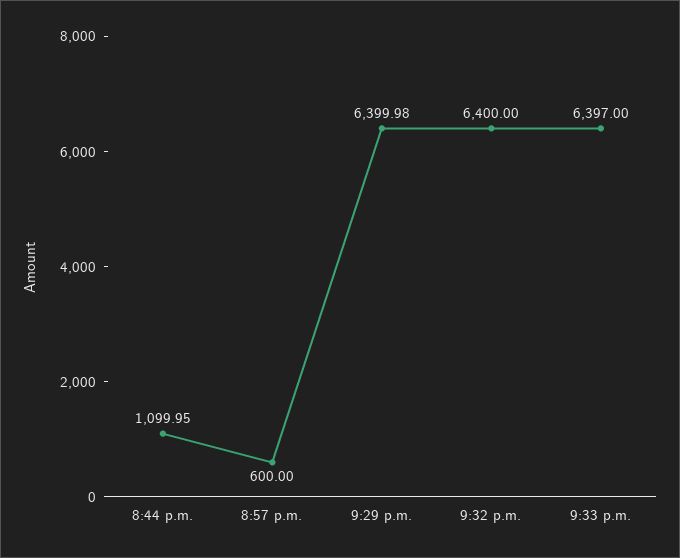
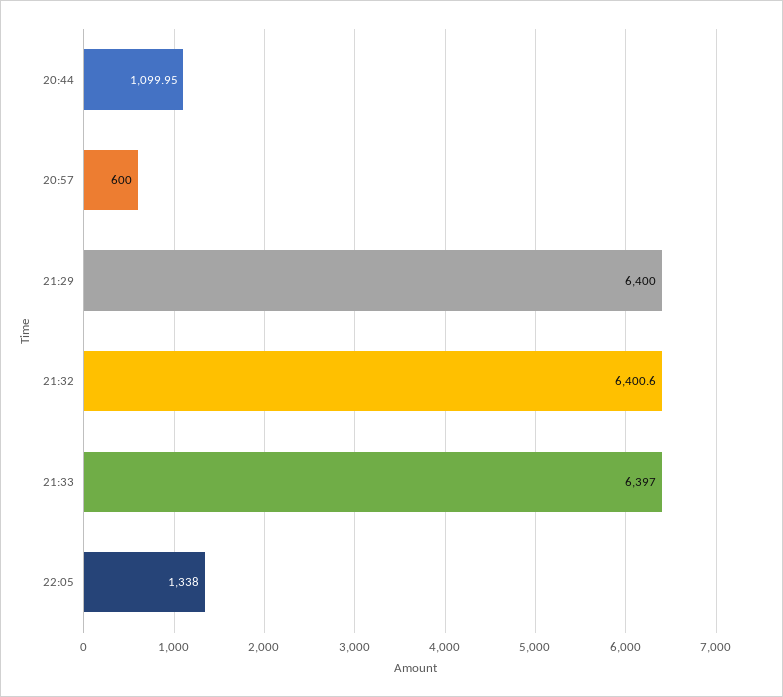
9:29 p.m.: 6399.98 -> 6400
9:32 p.m.: 6400 -> 6400.6
22:05: none -> 1338

